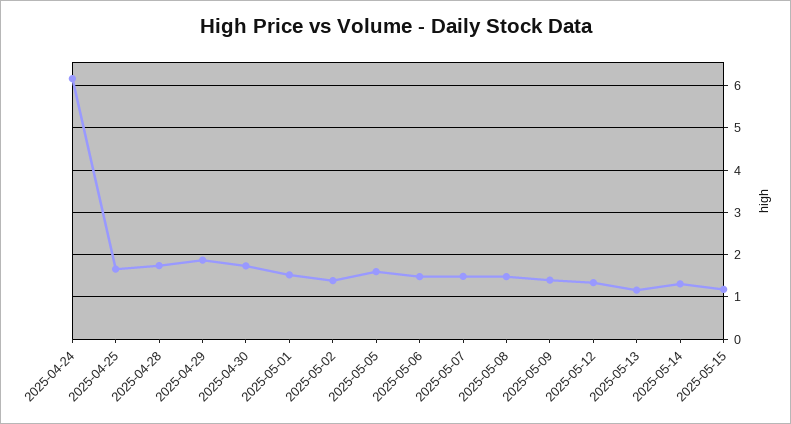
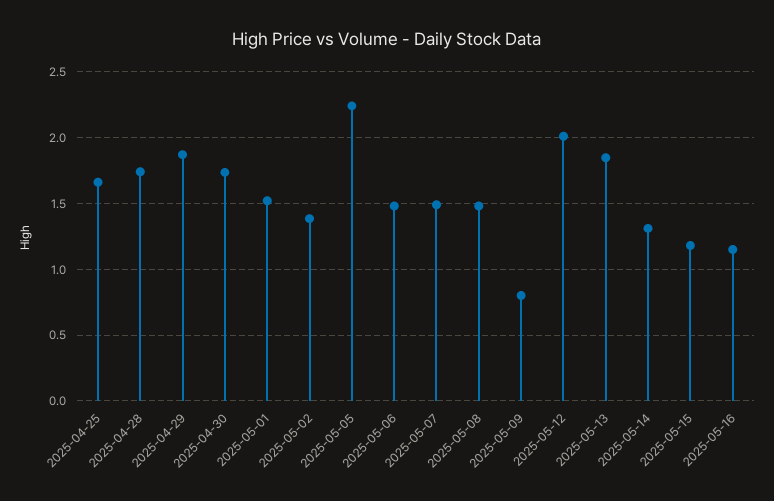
2025-04-24: 6.2 -> none
2025-05-05: 1.6 -> 2.25
2025-05-09: 1.4 -> 0.8
2025-05-12: 1.4 -> 2
2025-05-13: 1.2 -> 1.85
2025-05-16: none -> 1.15

